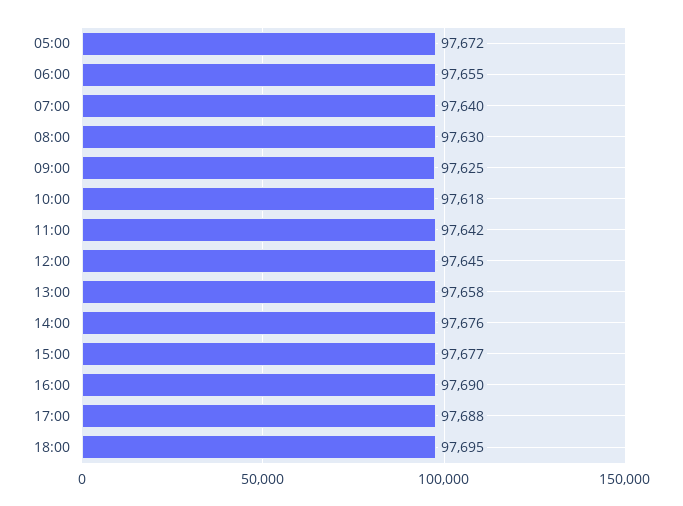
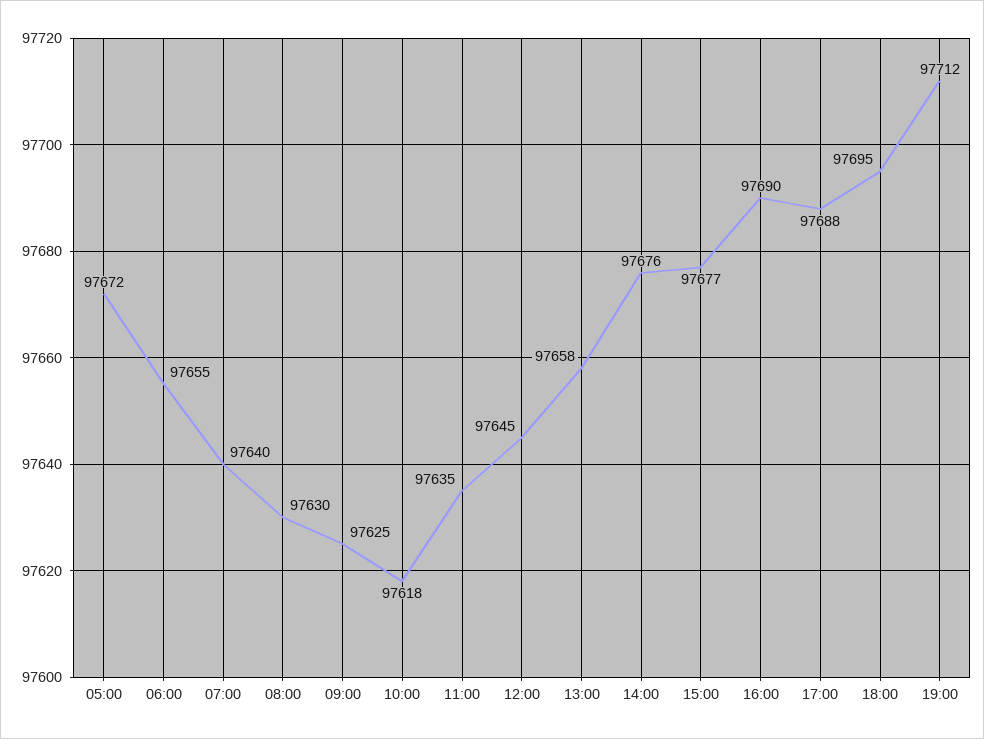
11:00: 97642 -> 97635
19:00: none -> 97712

